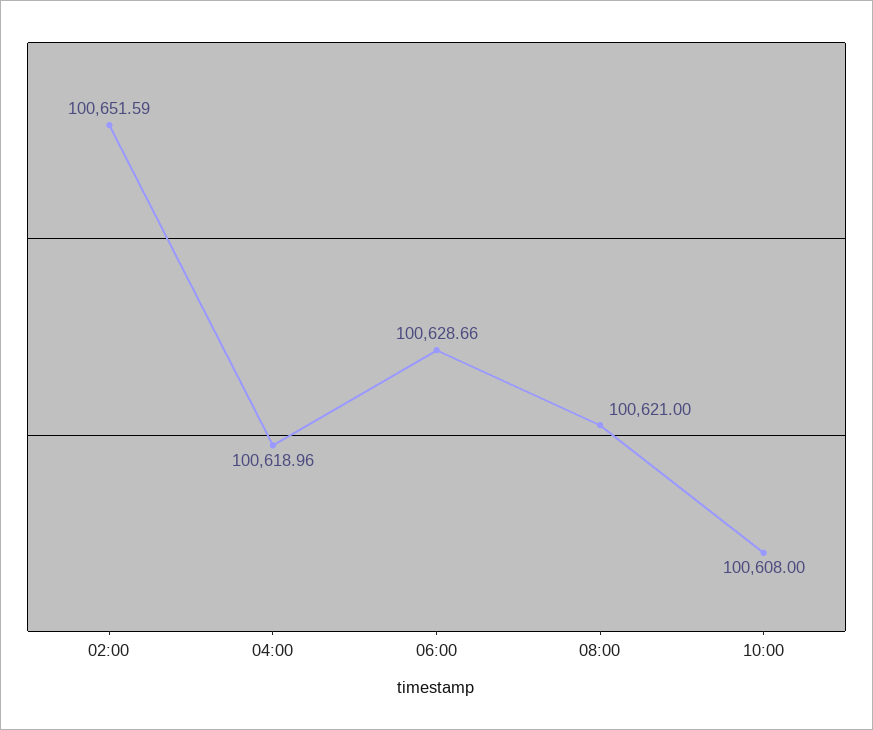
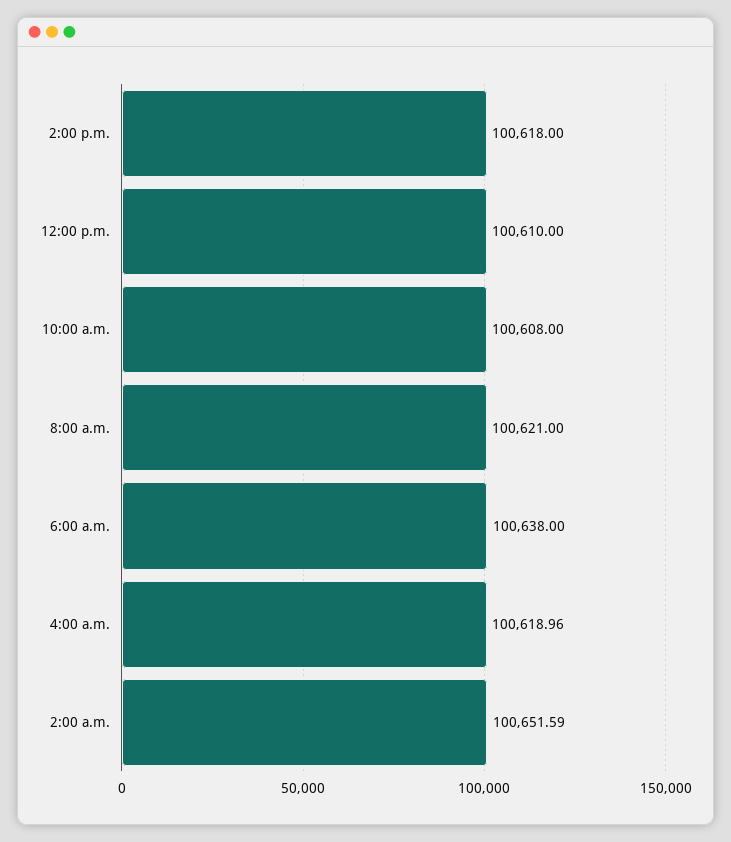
06:00: 100628.66 -> 100638
2:00 p.m.: none -> 100618
12:00 p.m.: none -> 100610

